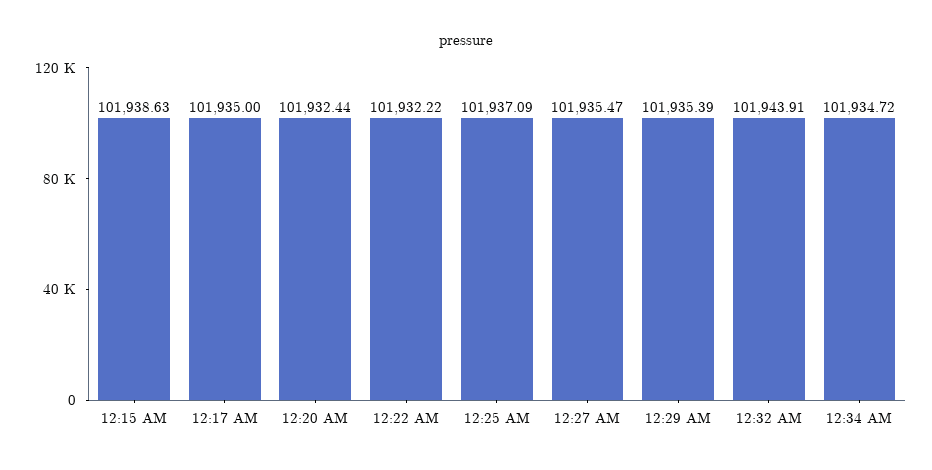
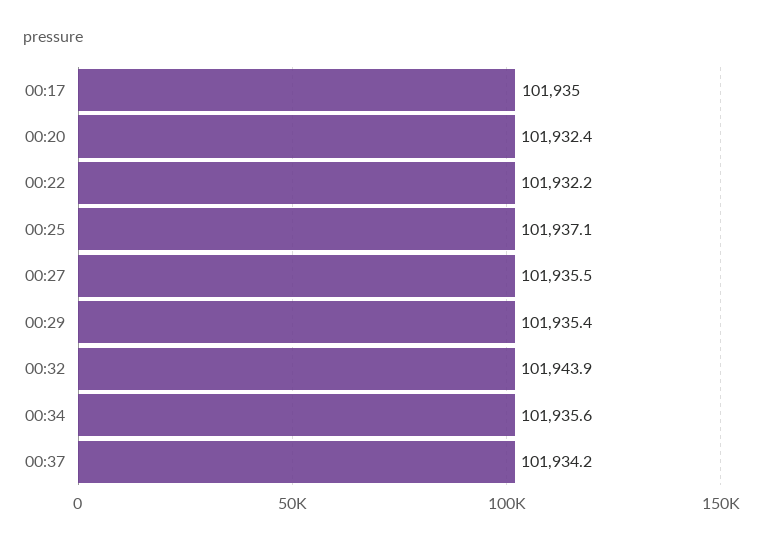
12:15 AM: 101938.63 -> none
12:34 AM: 101934.72 -> 101935.6
00:37: none -> 101934.2

